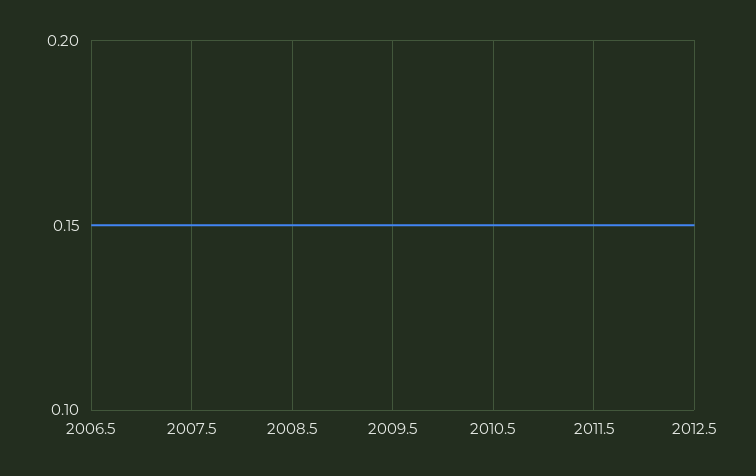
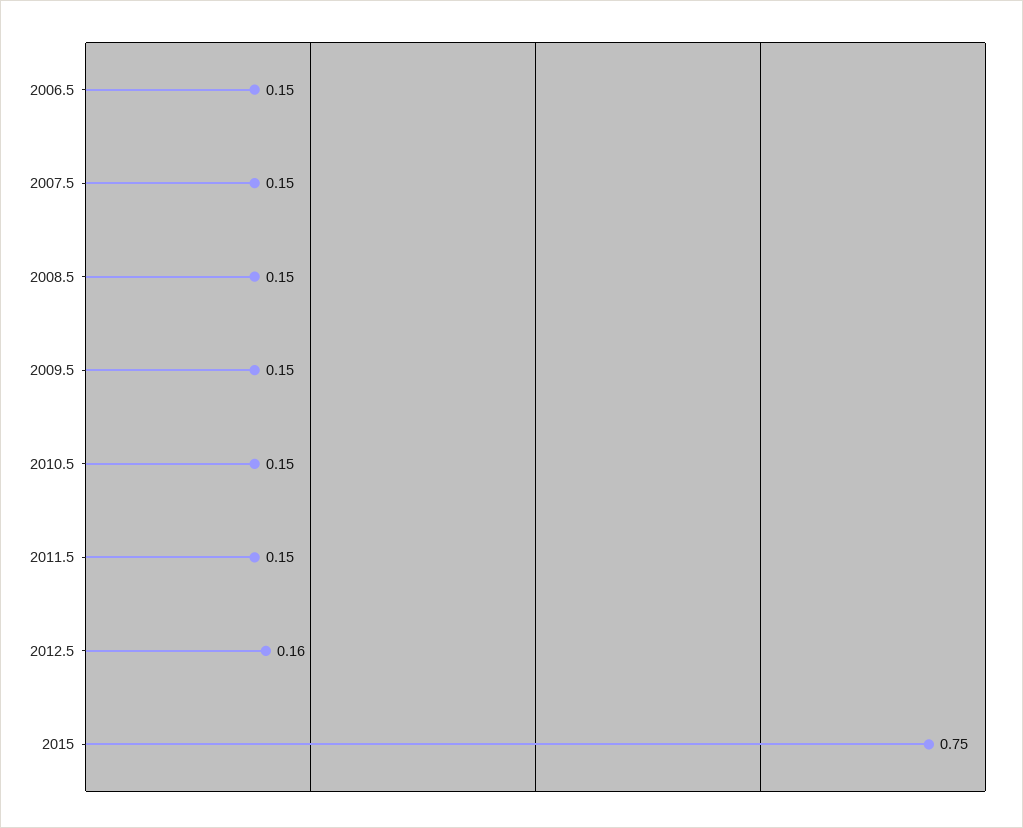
2012.5: 0.15 -> 0.16
2015: none -> 0.75

